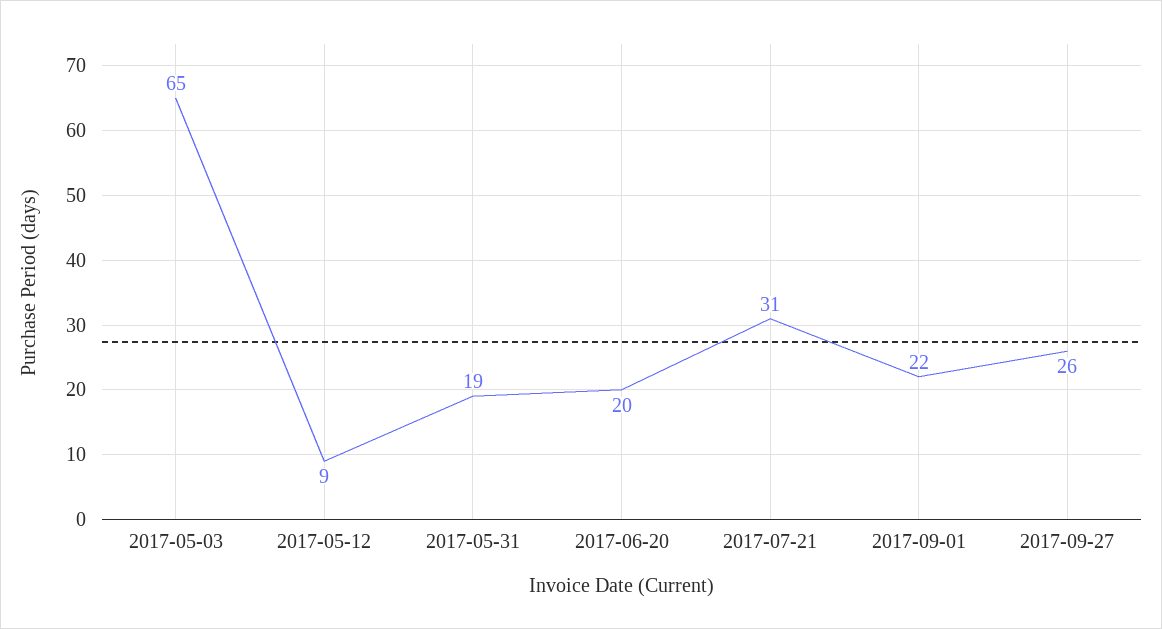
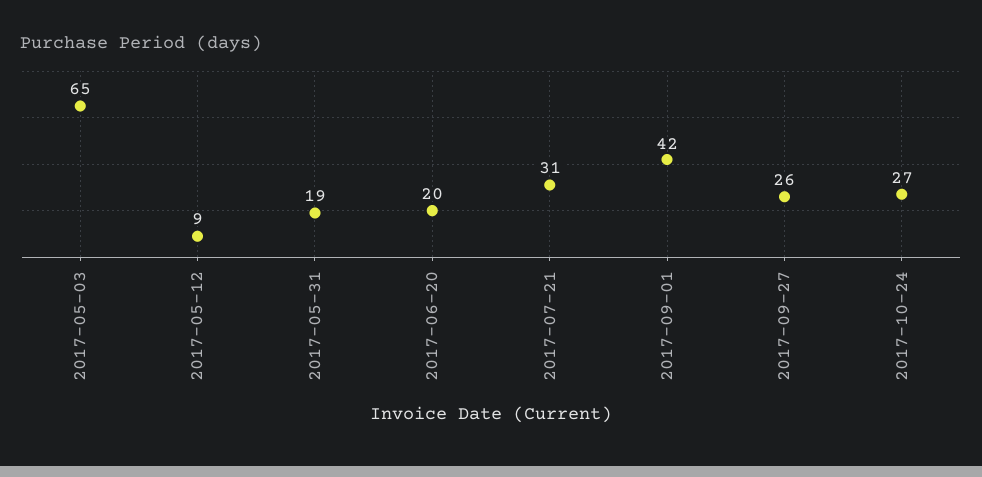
2017-09-01: 22 -> 42
2017-10-24: none -> 27

